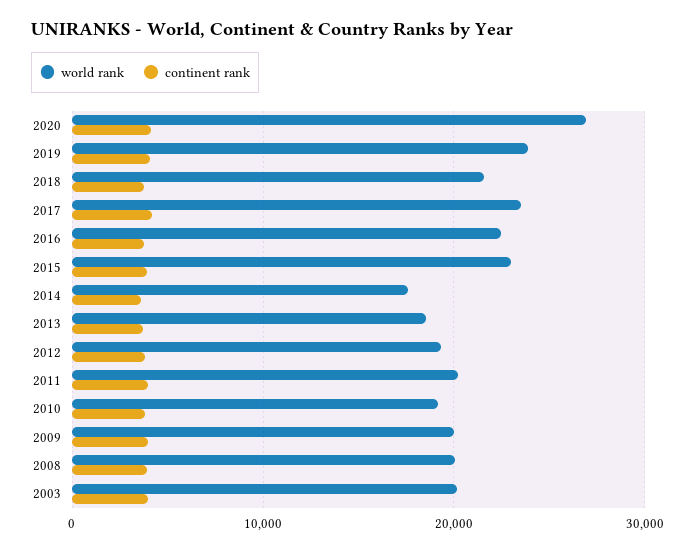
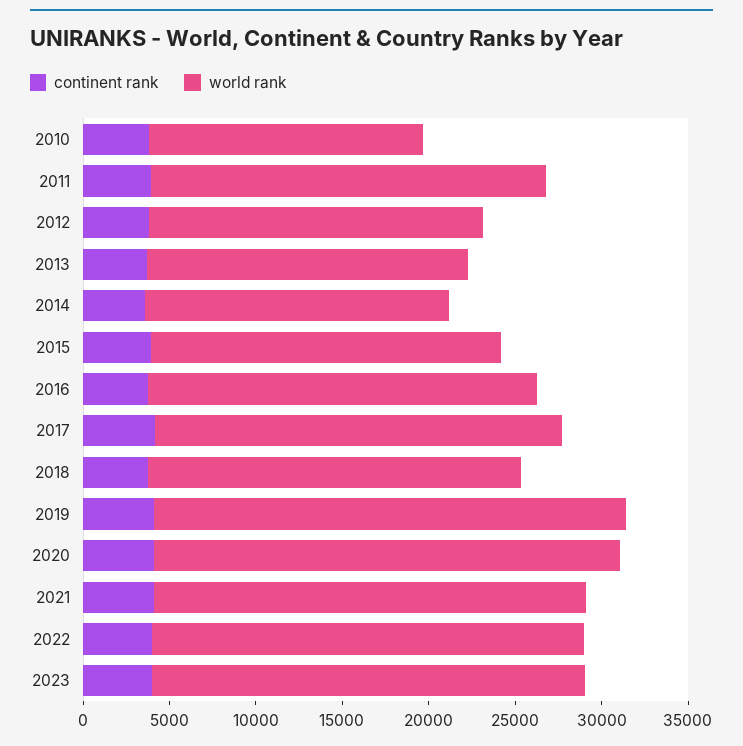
world rank, 2019: 24000 -> 27000
world rank, 2015: 23000 -> 20000
world rank, 2011: 20000 -> 23000
world rank, 2010: 19000 -> 16000
world rank, 2009: 20000 -> none
continent rank, 2009: 4000 -> none
world rank, 2008: 20000 -> none
continent rank, 2008: 4000 -> none
world rank, 2003: 20000 -> none
continent rank, 2003: 4000 -> none
continent rank, 2021: none -> 4000
world rank, 2021: none -> 25000
continent rank, 2022: none -> 4000
world rank, 2022: none -> 25000
continent rank, 2023: none -> 4000
world rank, 2023: none -> 25000

